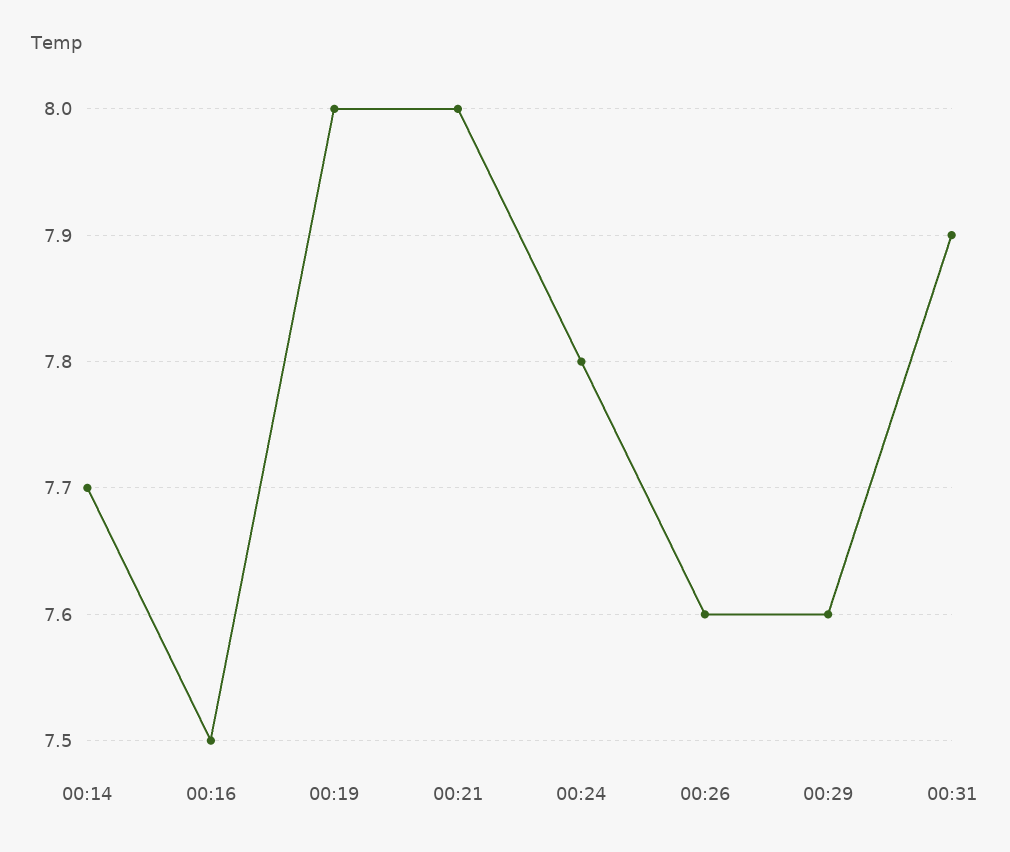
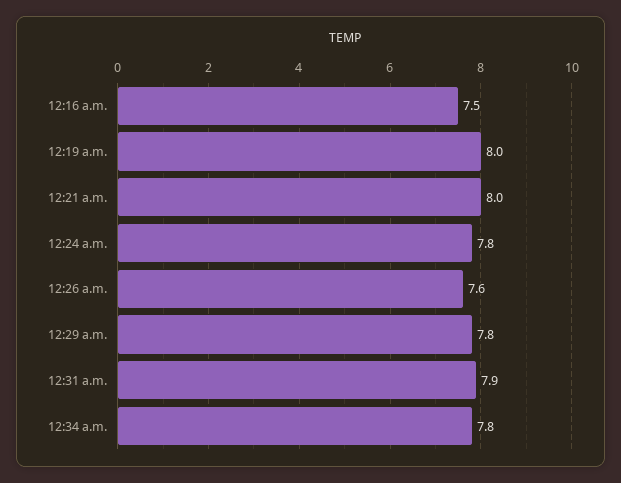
00:14: 7.7 -> none
00:29: 7.6 -> 7.8
12:34 a.m.: none -> 7.8

